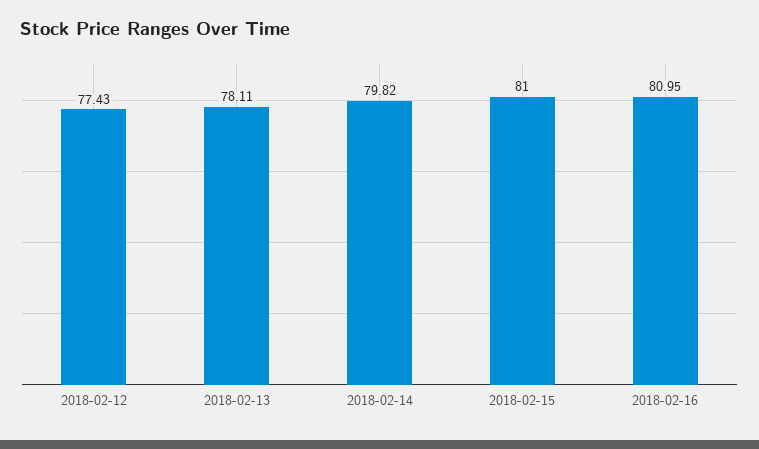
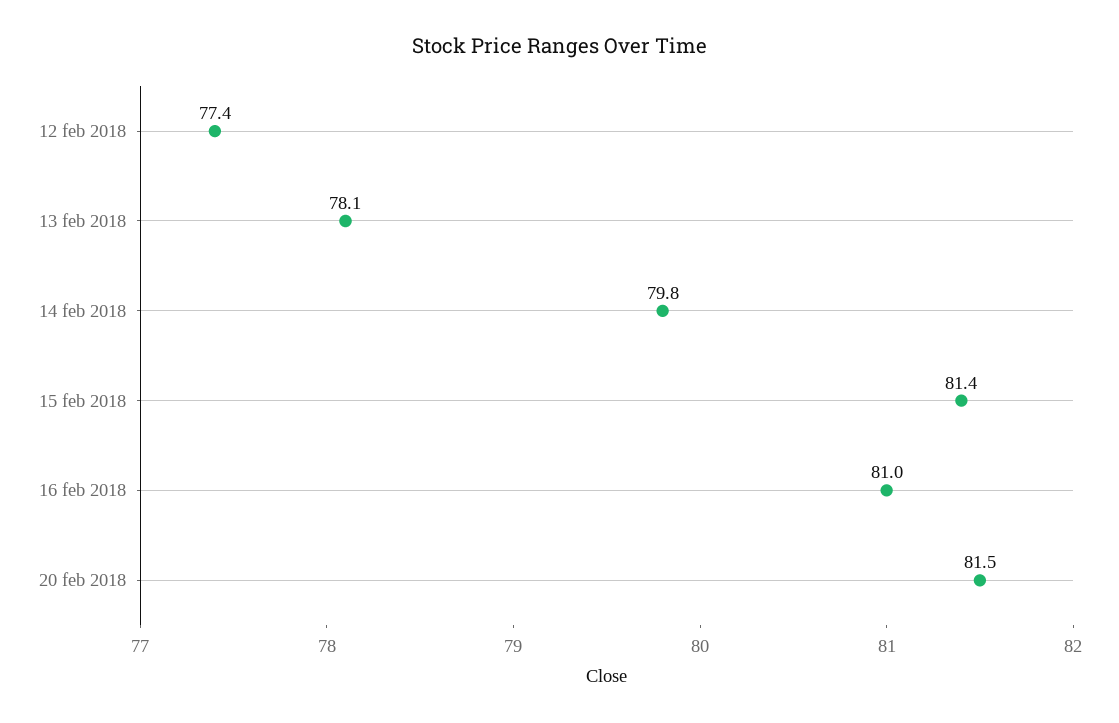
2018-02-15: 81 -> 81.4
20 feb 2018: none -> 81.5

